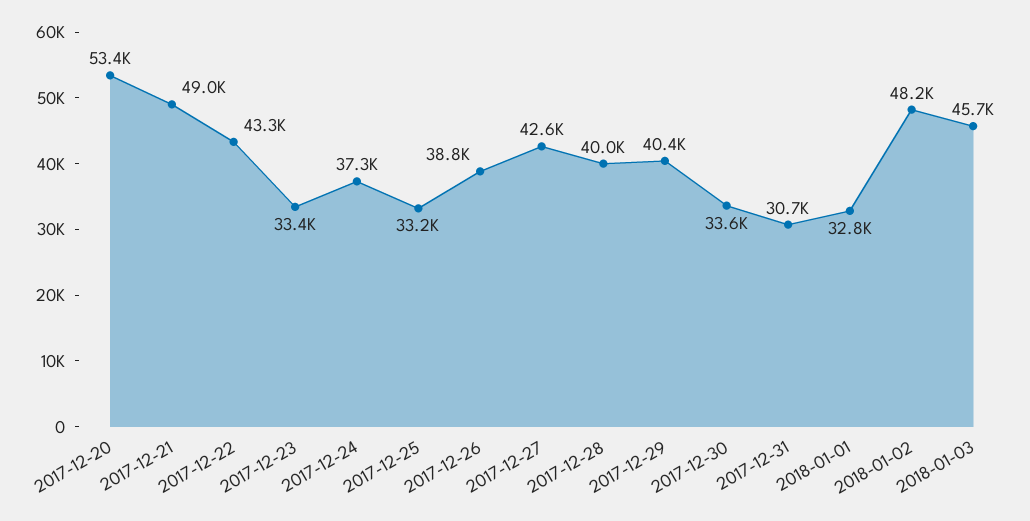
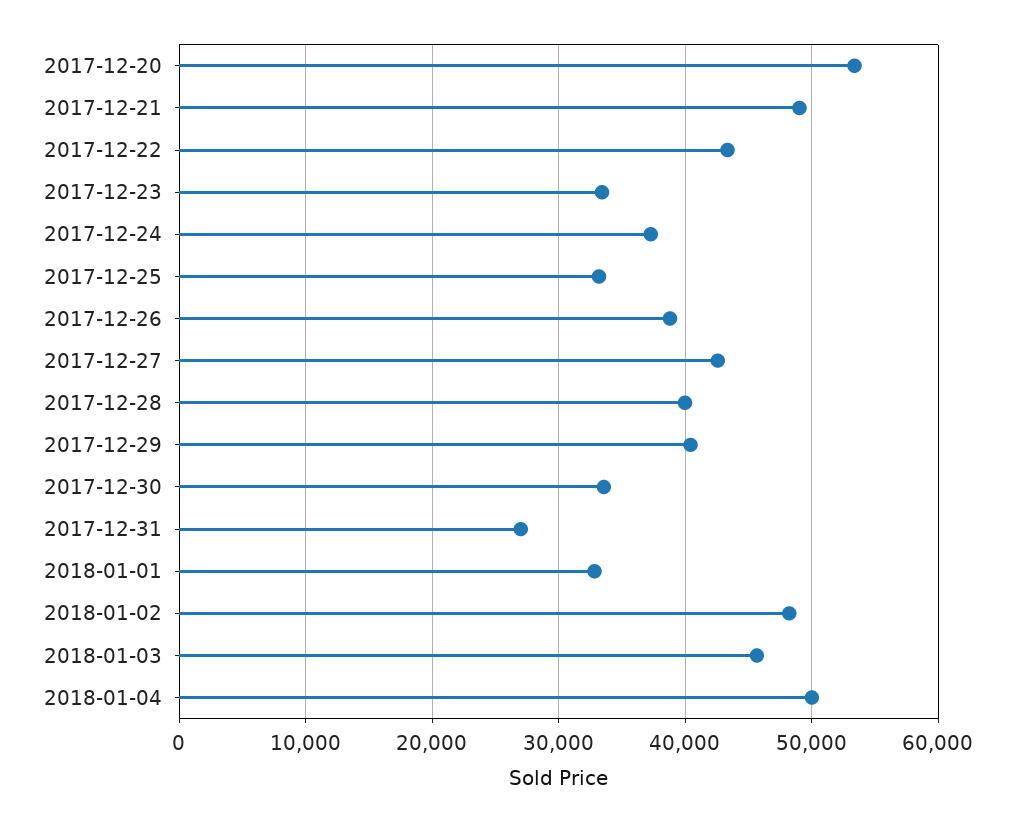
2017-12-31: 30700 -> 27000
2018-01-04: none -> 50000

